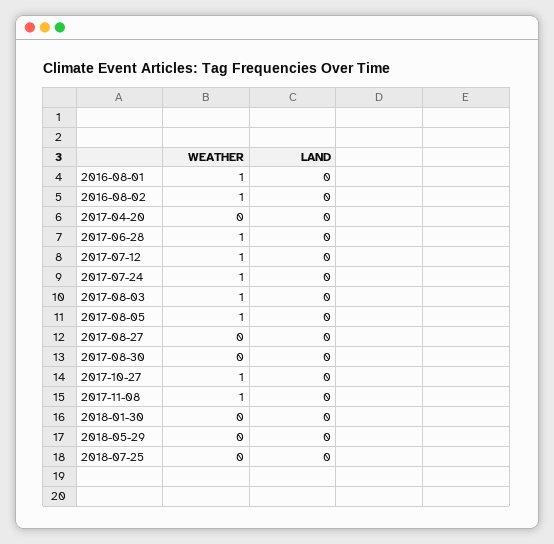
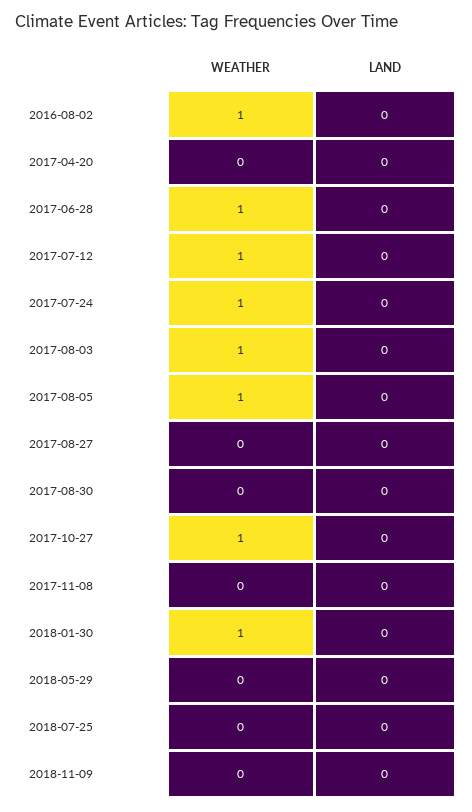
WEATHER, 2016-08-01: 1 -> none
LAND, 2016-08-01: 0 -> none
WEATHER, 2017-11-08: 1 -> 0
WEATHER, 2018-01-30: 0 -> 1
WEATHER, 2018-11-09: none -> 0
LAND, 2018-11-09: none -> 0

